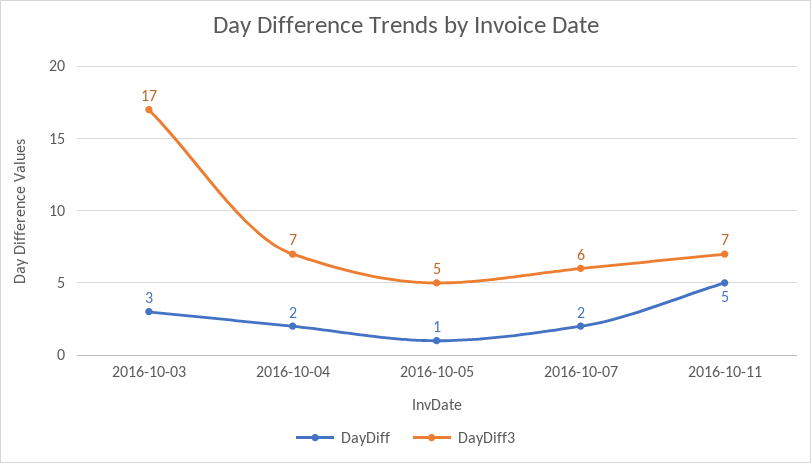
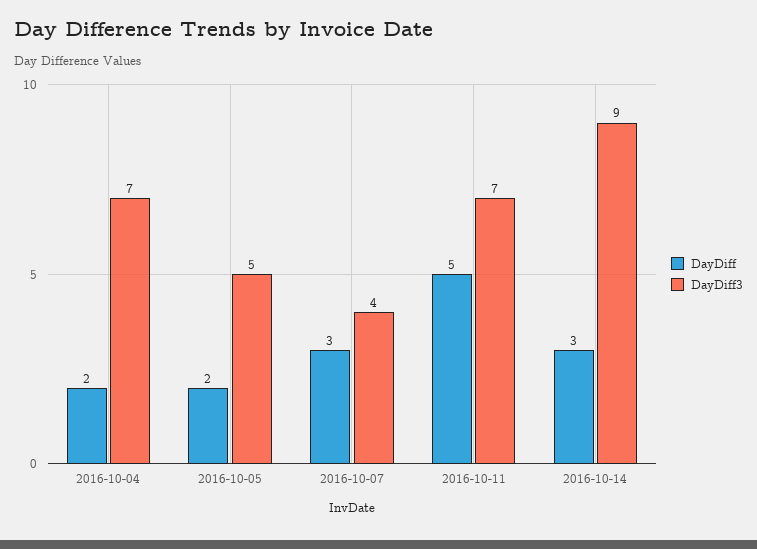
DayDiff, 2016-10-03: 3 -> none
DayDiff3, 2016-10-03: 17 -> none
DayDiff, 2016-10-05: 1 -> 2
DayDiff, 2016-10-07: 2 -> 3
DayDiff3, 2016-10-07: 6 -> 4
DayDiff, 2016-10-14: none -> 3
DayDiff3, 2016-10-14: none -> 9

